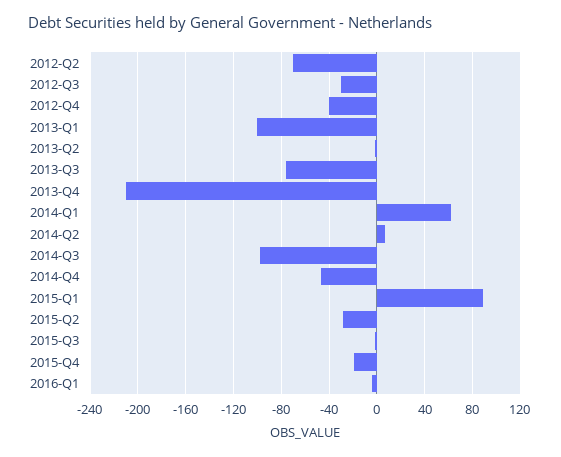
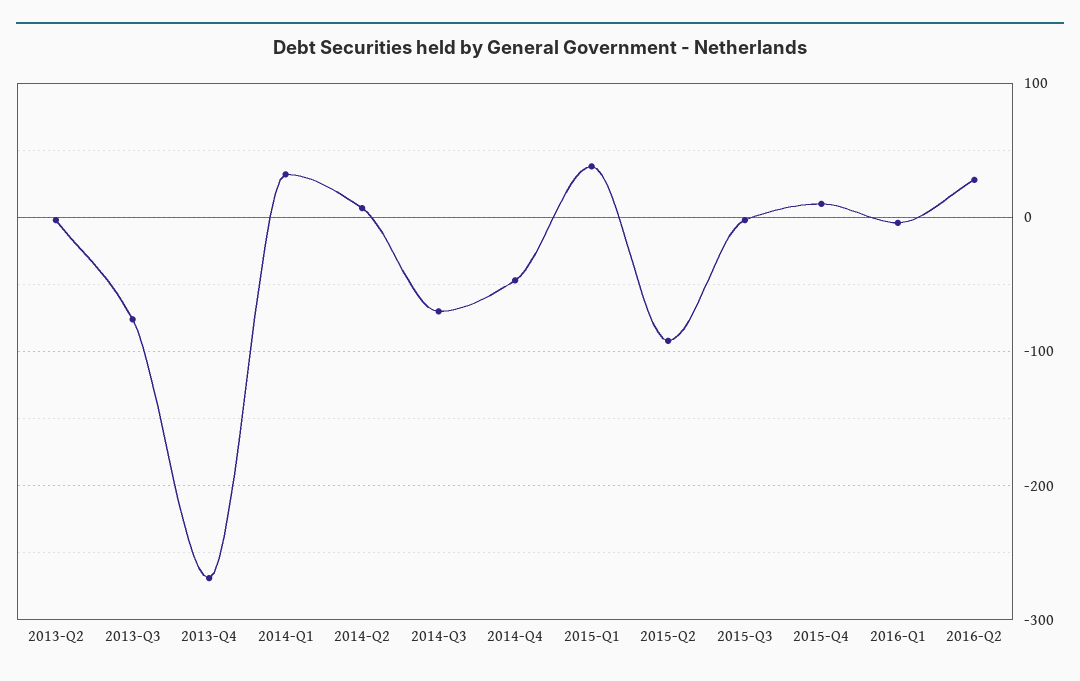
2012-Q2: -70 -> none
2012-Q3: -30 -> none
2012-Q4: -40 -> none
2013-Q1: -100 -> none
2013-Q4: -210 -> -270
2014-Q1: 60 -> 30
2014-Q3: -100 -> -70
2015-Q1: 90 -> 40
2015-Q2: -30 -> -90
2015-Q4: -20 -> 10
2016-Q2: none -> 30

